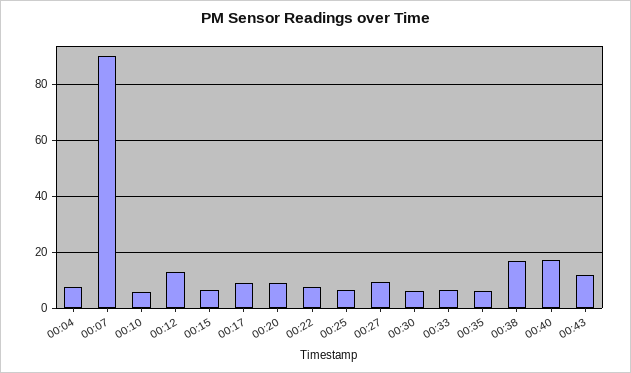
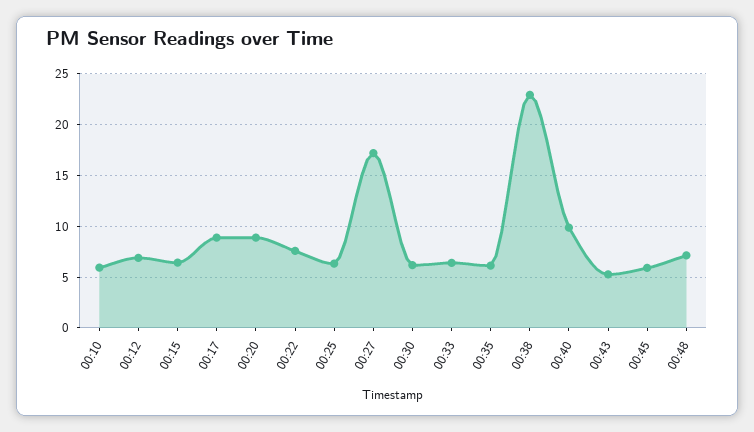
00:04: 7.5 -> none
00:07: 90 -> none
00:12: 12.5 -> 7
00:27: 10 -> 17
00:38: 17.5 -> 23
00:40: 17.5 -> 10
00:43: 12.5 -> 5
00:45: none -> 6
00:48: none -> 7

